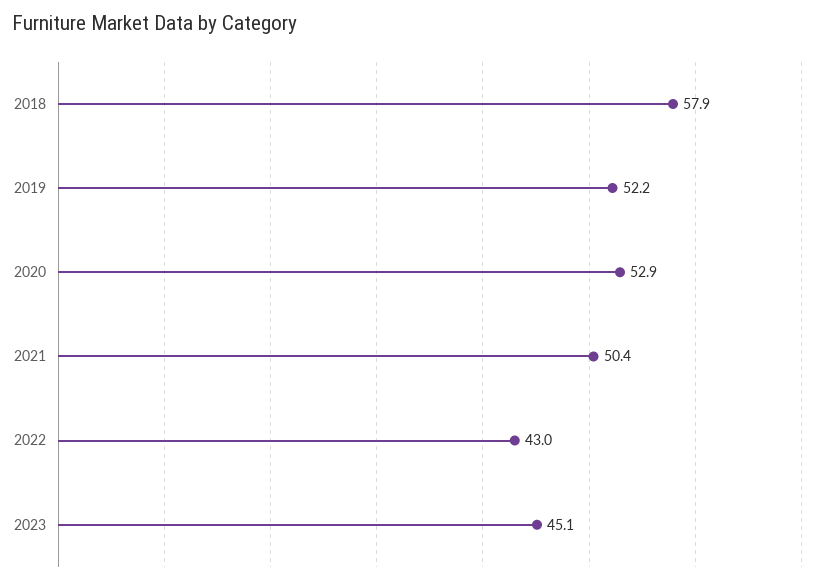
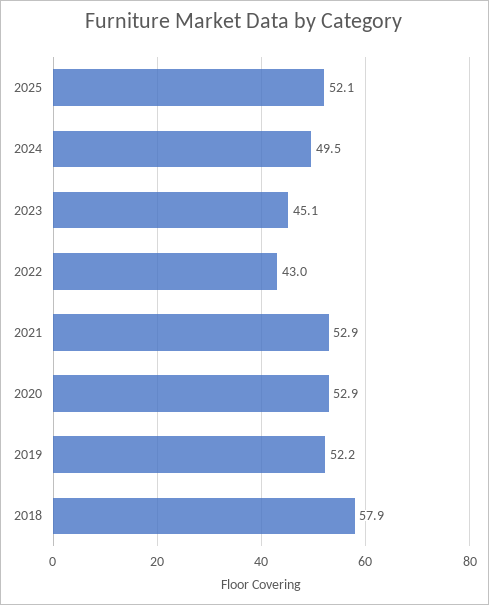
2021: 50.4 -> 52.9
2025: none -> 52.1
2024: none -> 49.5

